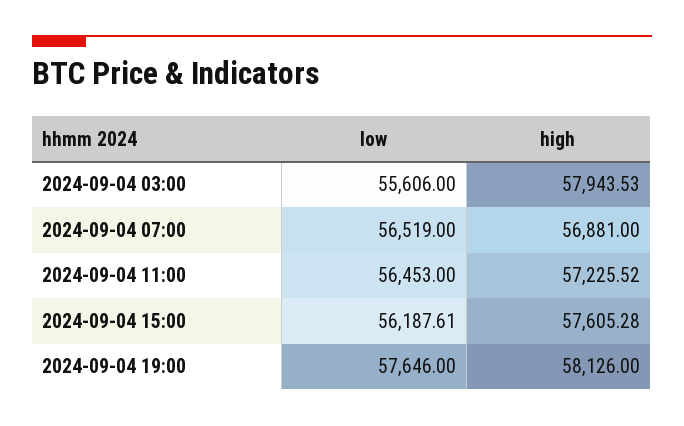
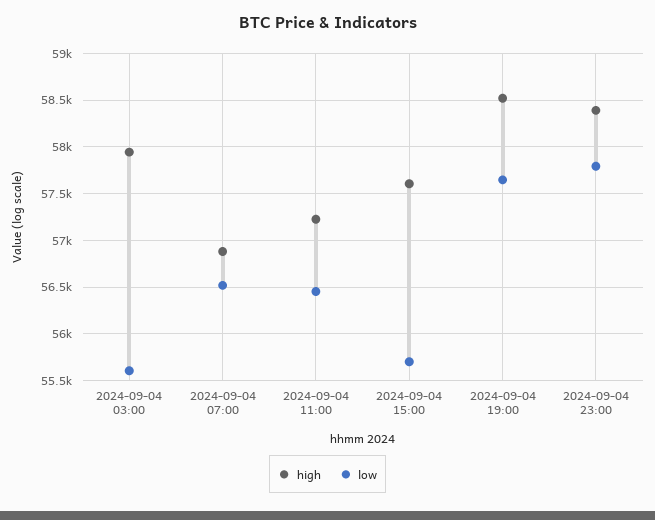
low, 2024-09-04 15:00: 56187.61 -> 55700
high, 2024-09-04 19:00: 58126 -> 58500
high, 2024-09-04 23:00: none -> 58400
low, 2024-09-04 23:00: none -> 57800

